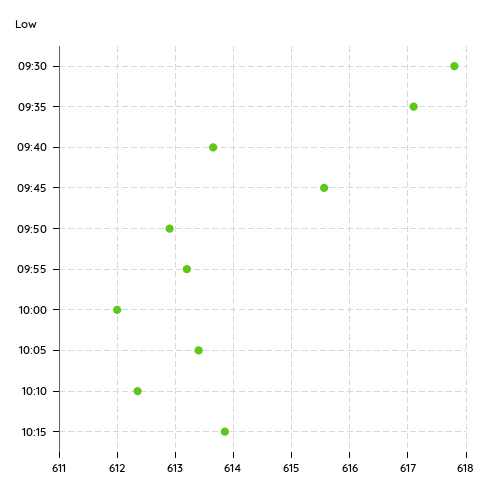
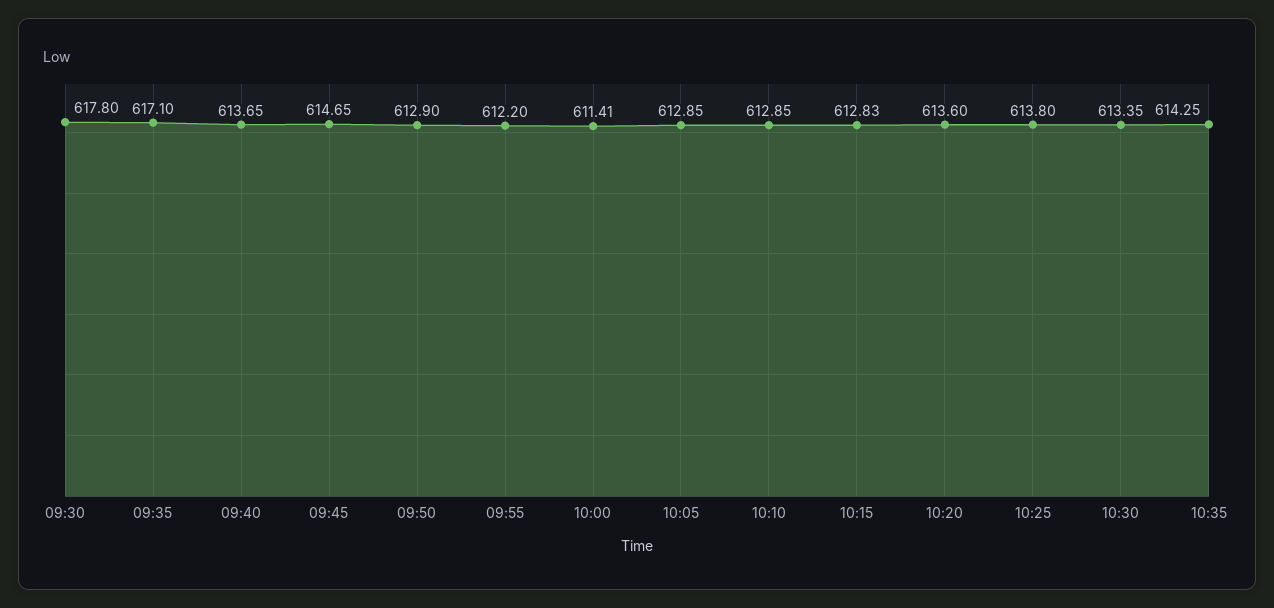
09:45: 615.6 -> 614.65
09:55: 613.2 -> 612.2
10:00: 612 -> 611.41
10:05: 613.4 -> 612.85
10:10: 612.4 -> 612.85
10:15: 613.8 -> 612.83
10:20: none -> 613.6
10:25: none -> 613.8
10:30: none -> 613.35
10:35: none -> 614.25

